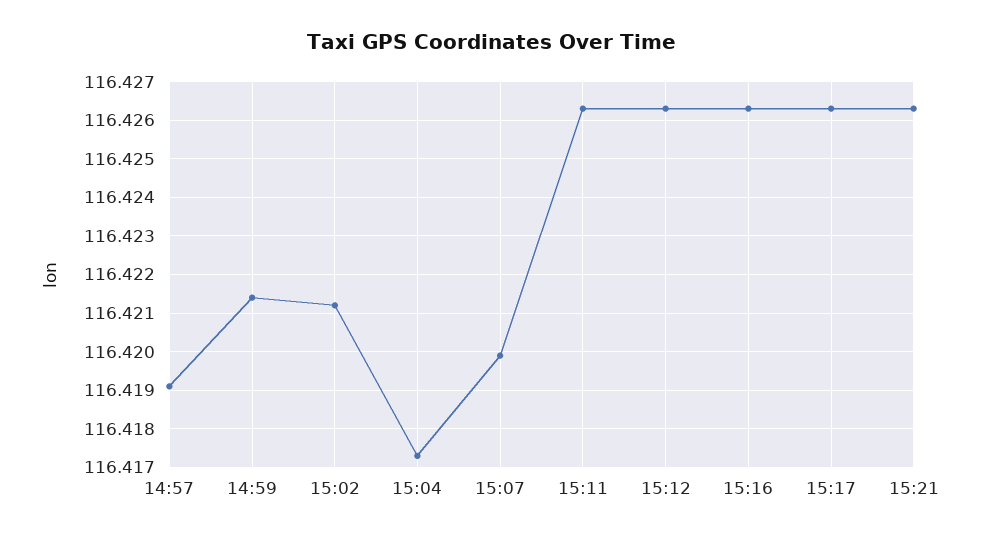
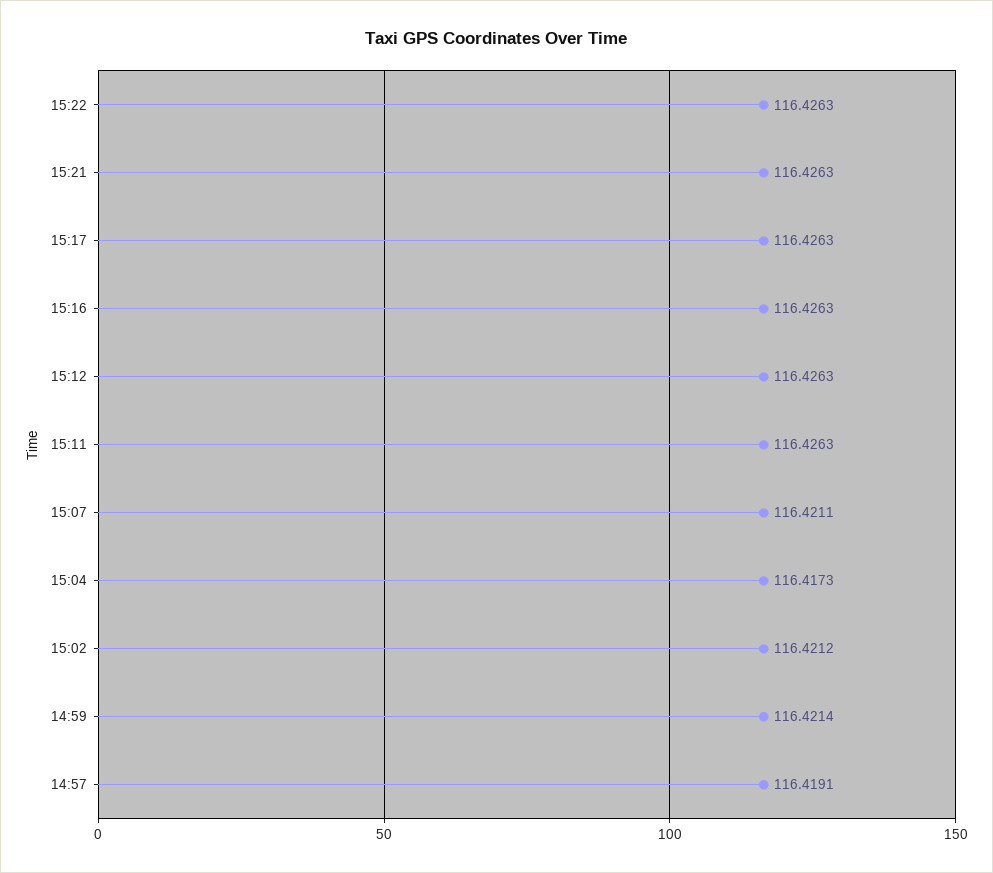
15:07: 116.42 -> 116.4211
15:22: none -> 116.4263

